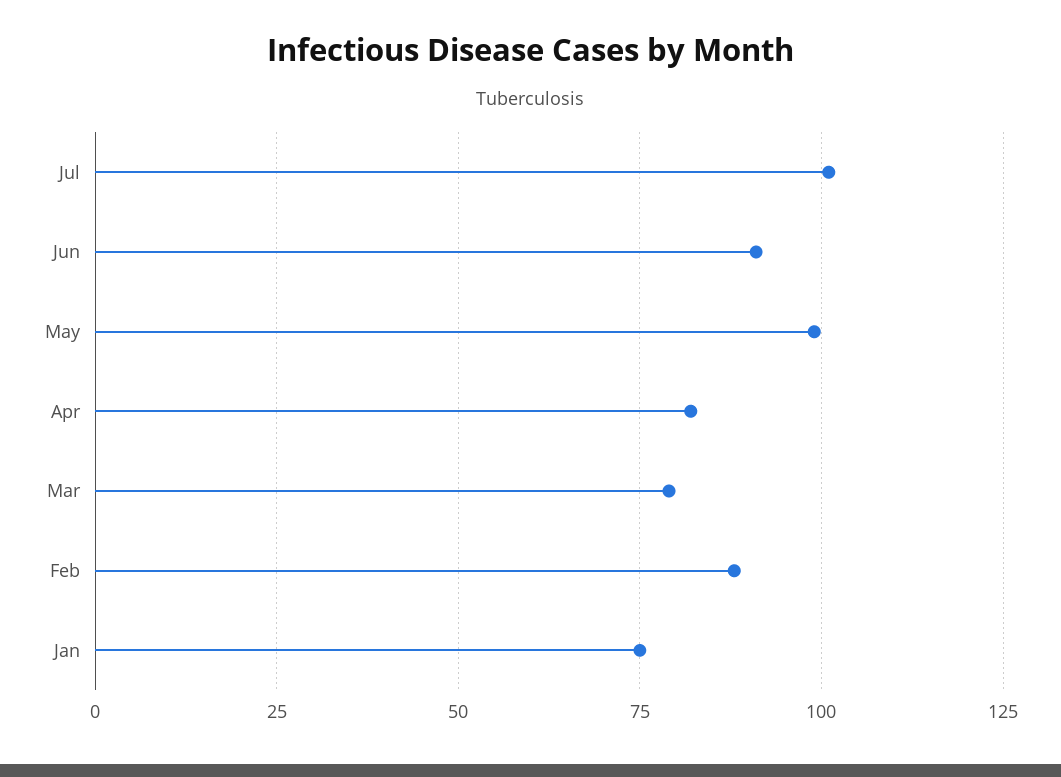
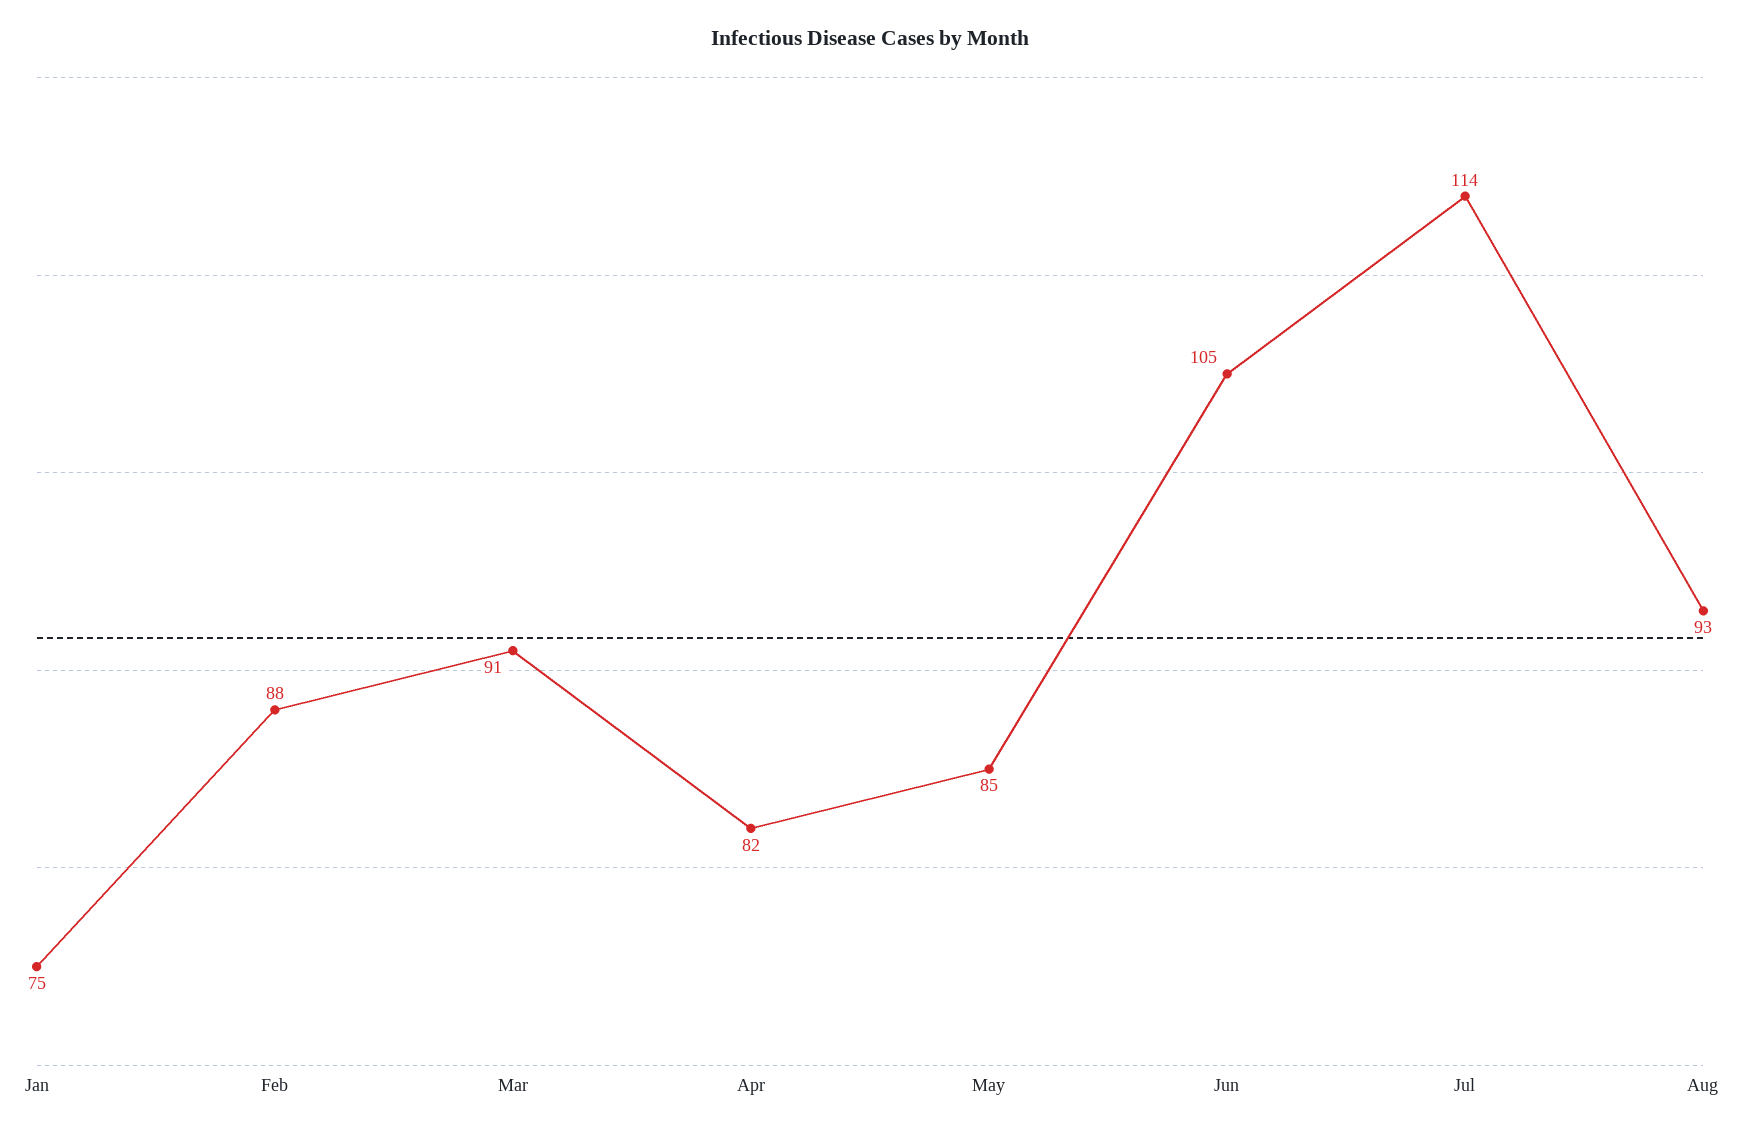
Jul: 100 -> 114
Jun: 90 -> 105
May: 100 -> 85
Mar: 80 -> 91
Aug: none -> 93

